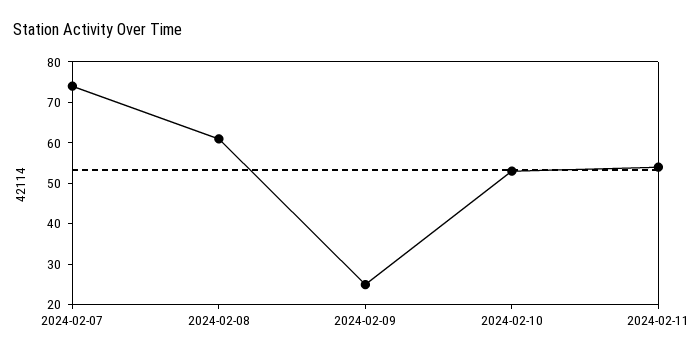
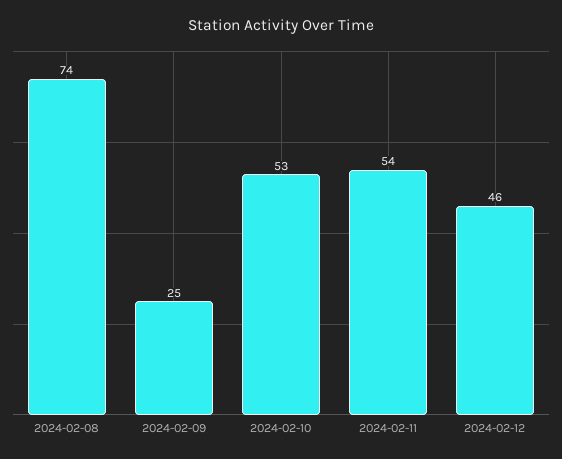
2024-02-07: 75 -> none
2024-02-08: 60 -> 74
2024-02-12: none -> 46

